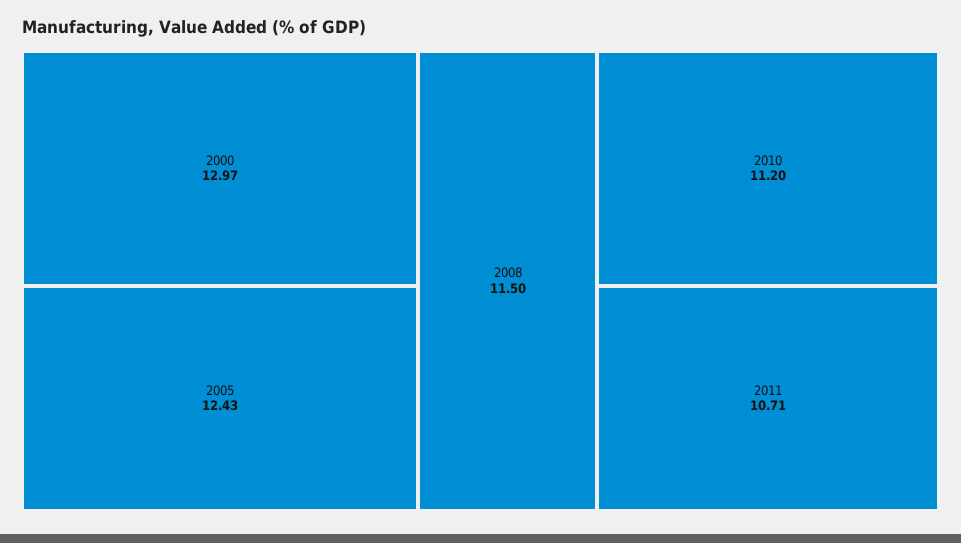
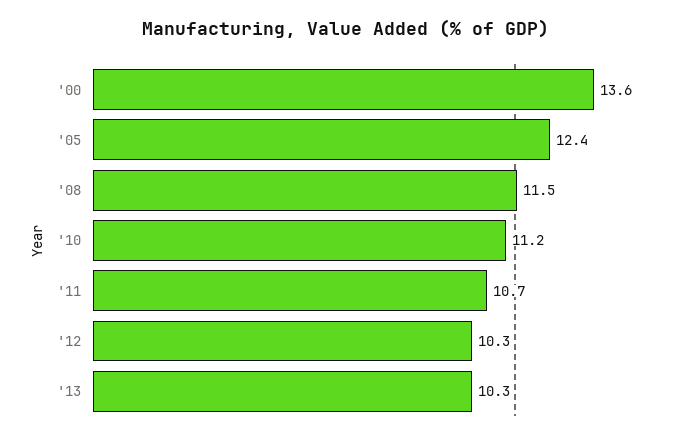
2000: 12.97 -> 13.6
'12: none -> 10.3
'13: none -> 10.3

